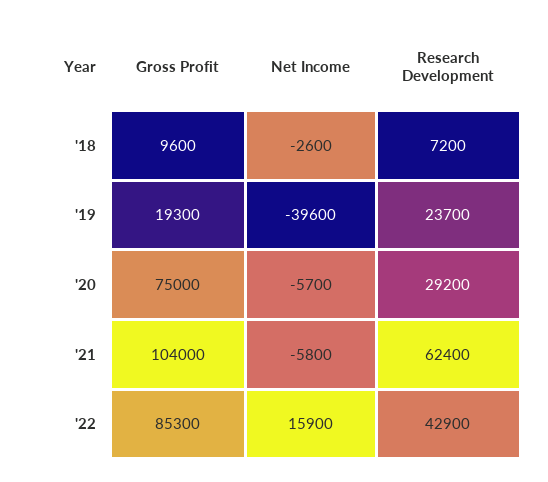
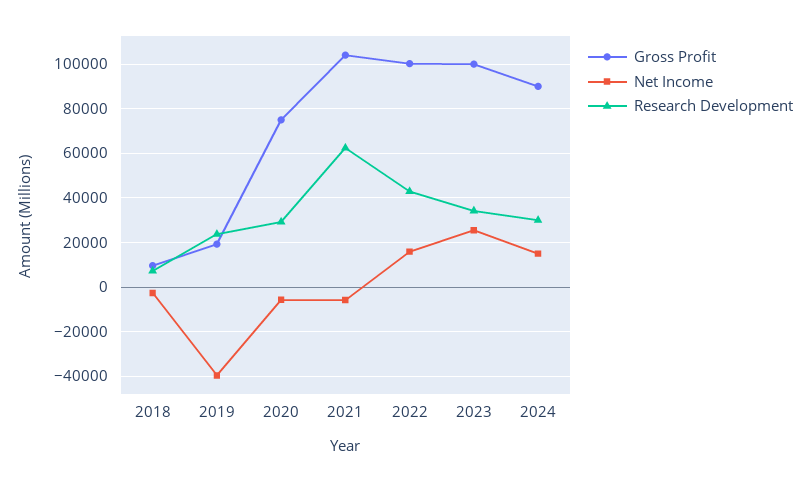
Gross Profit, '22: 85300 -> 100000
Gross Profit, 2023: none -> 100000
Net Income, 2023: none -> 25000
Research Development, 2023: none -> 35000
Gross Profit, 2024: none -> 90000
Net Income, 2024: none -> 15000
Research Development, 2024: none -> 30000

